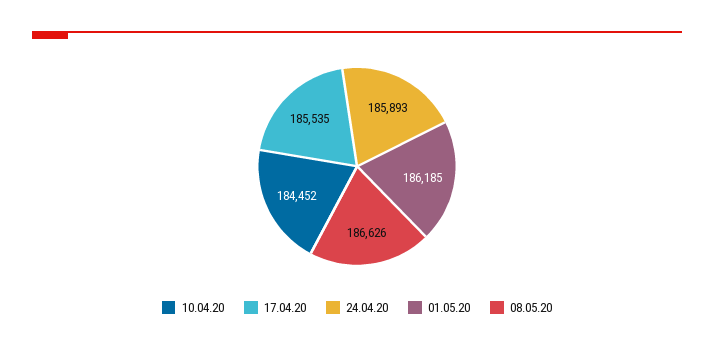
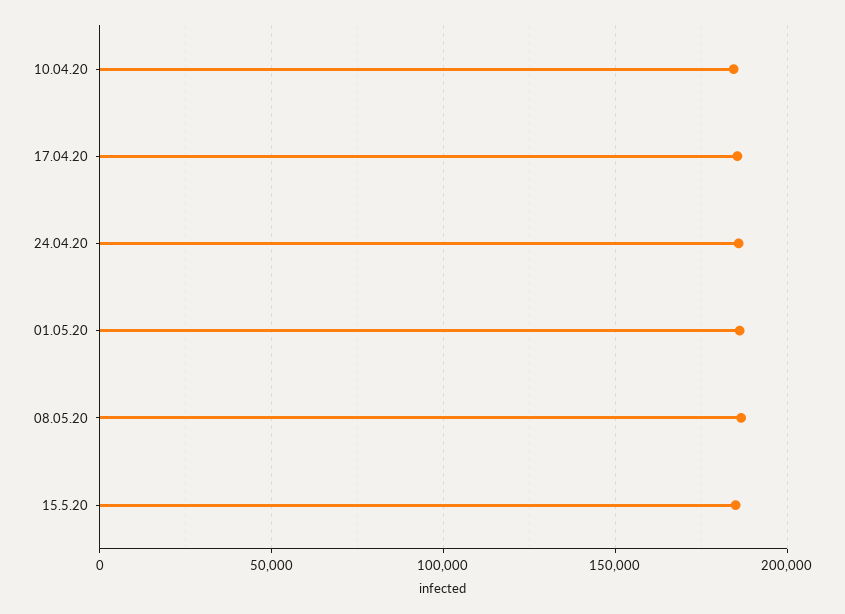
15.5.20: none -> 185000

